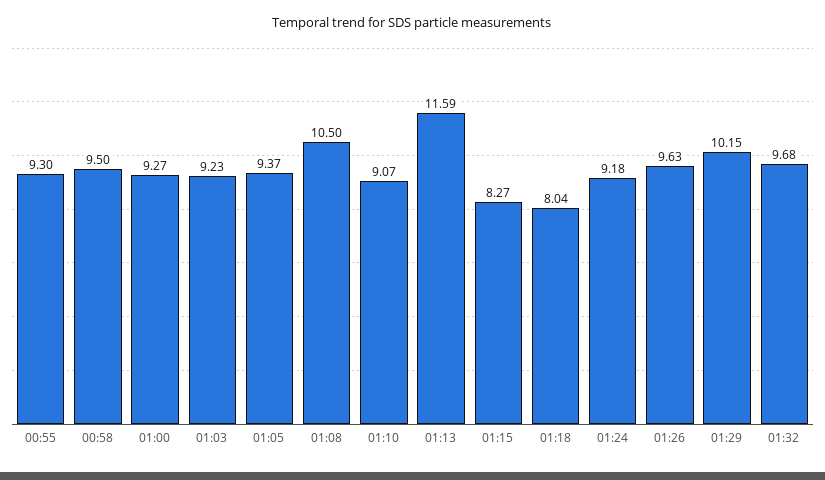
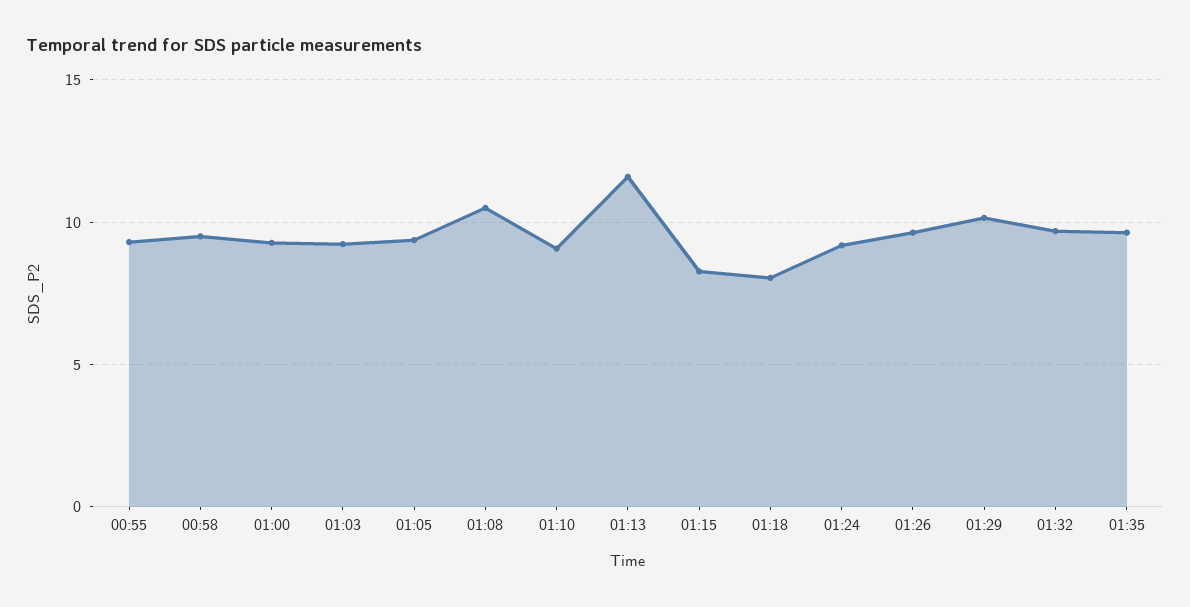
01:35: none -> 9.5

